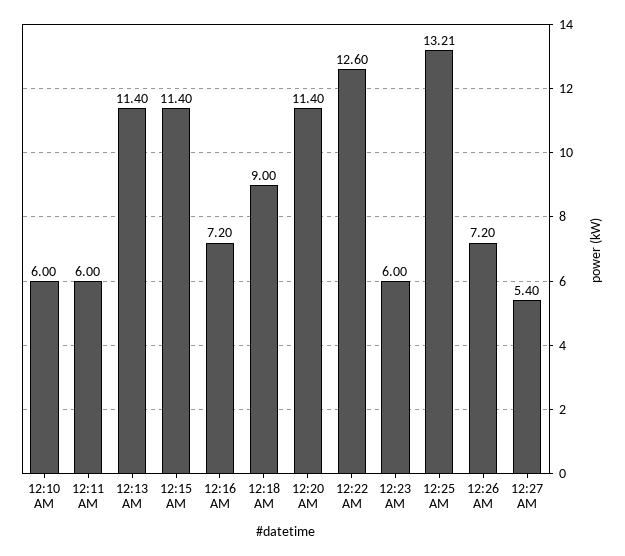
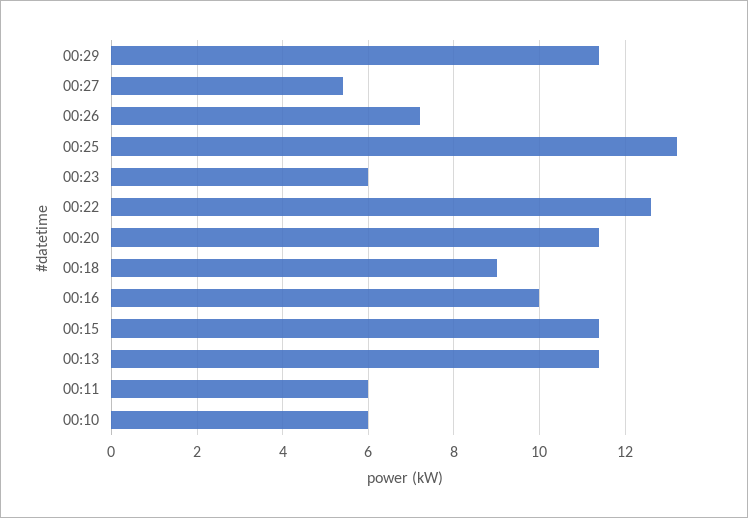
12:16 AM: 7.2 -> 10
00:29: none -> 11.4

